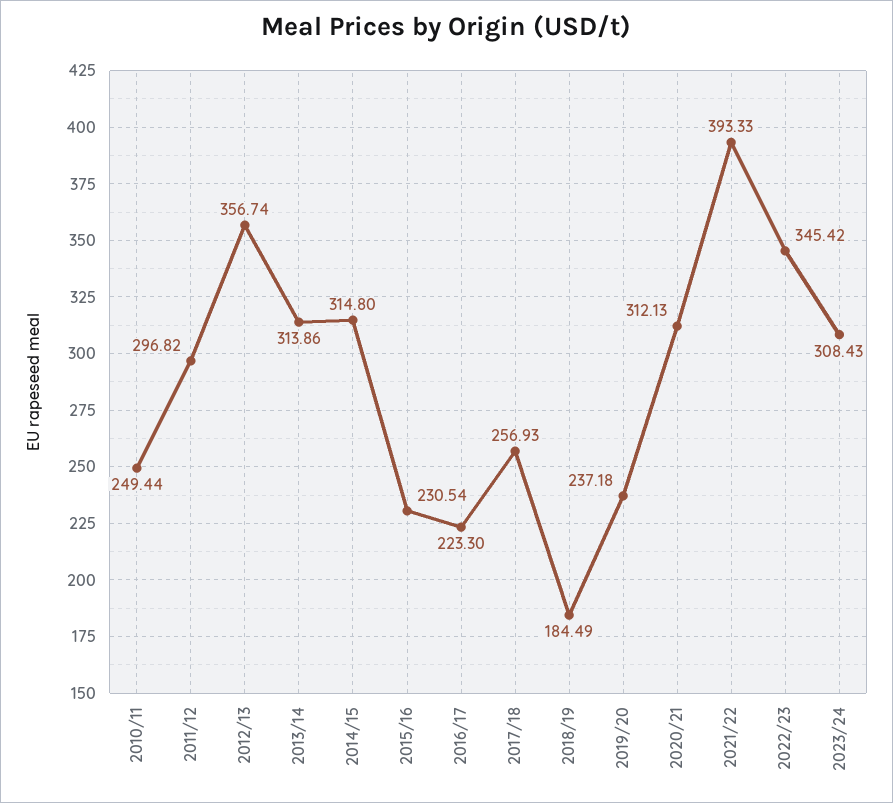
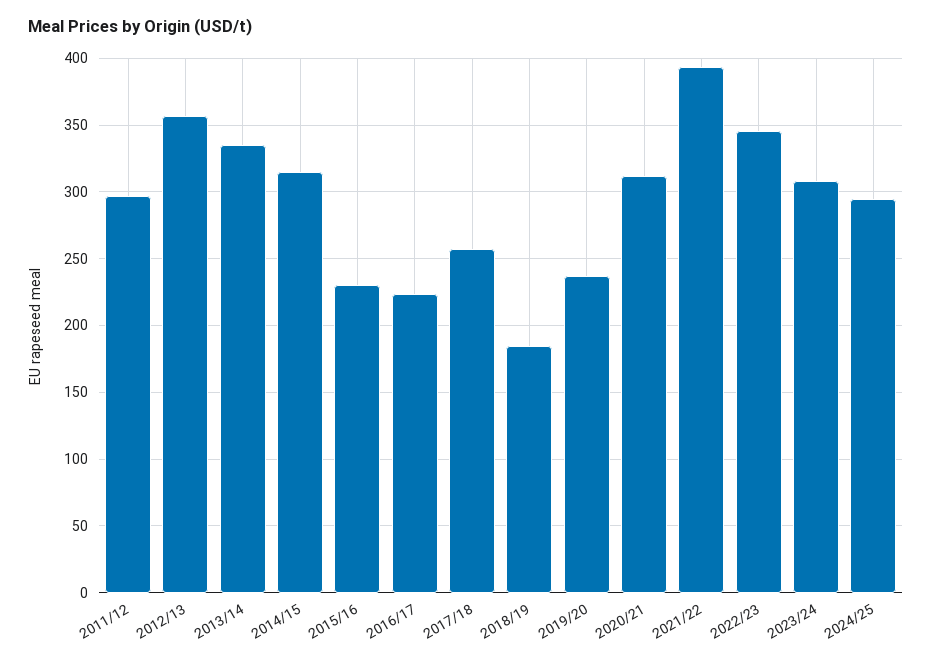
2010/11: 249.44 -> none
2013/14: 313.86 -> 335
2024/25: none -> 295

